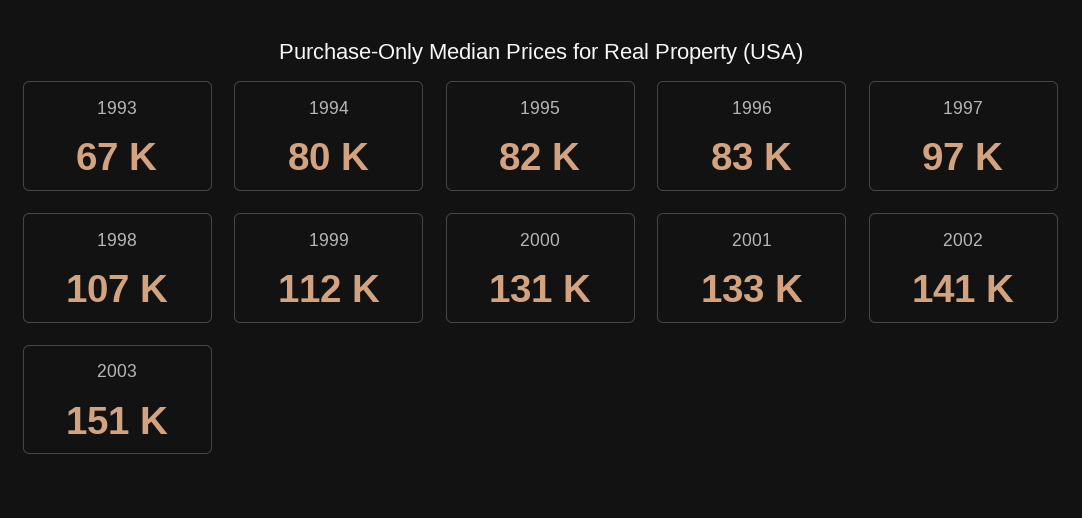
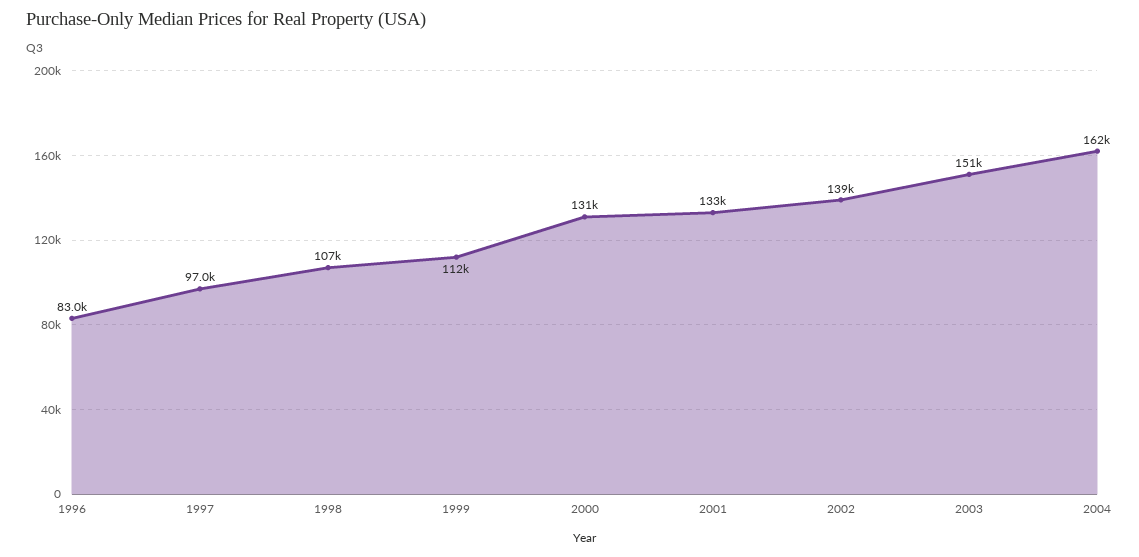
1993: 67000 -> none
1994: 80000 -> none
1995: 82000 -> none
2002: 141000 -> 139000
2004: none -> 162000

